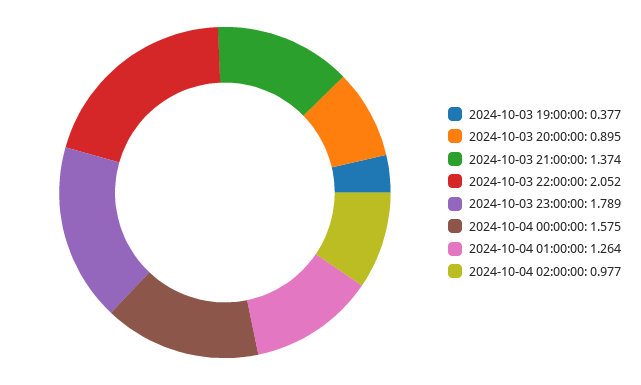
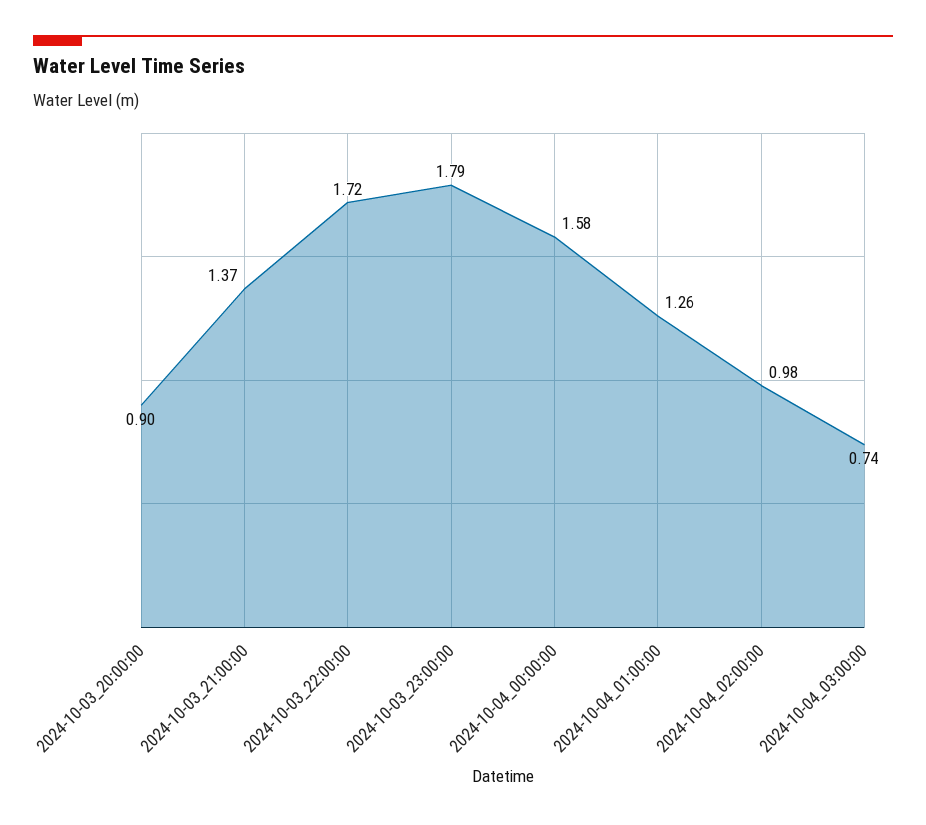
2024-10-03 19:00:00: 0.377 -> none
2024-10-03 22:00:00: 2.052 -> 1.72
2024-10-04_03:00:00: none -> 0.74

